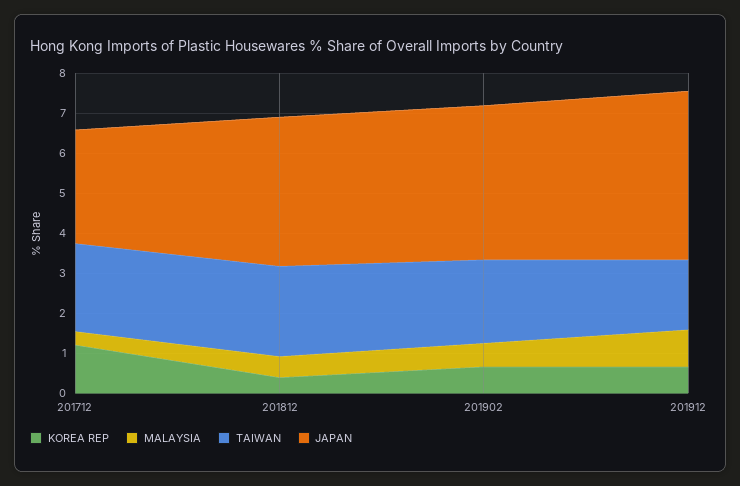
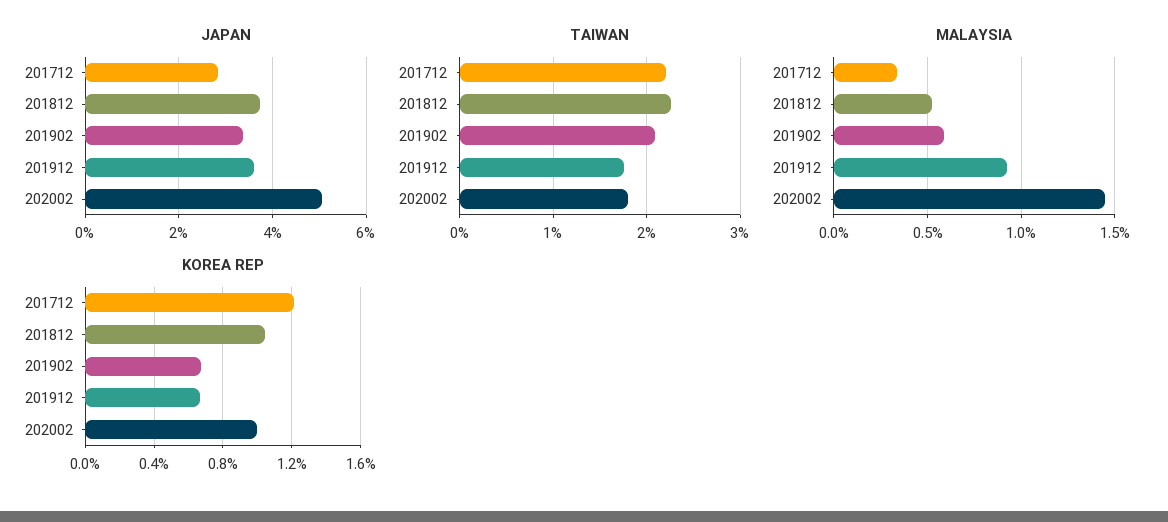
KOREA REP, 201812: 0.4 -> 1.05
JAPAN, 201902: 3.8 -> 3.4
JAPAN, 201912: 4.2 -> 3.6
JAPAN, 202002: none -> 5
TAIWAN, 202002: none -> 1.8
MALAYSIA, 202002: none -> 1.45
KOREA REP, 202002: none -> 1

